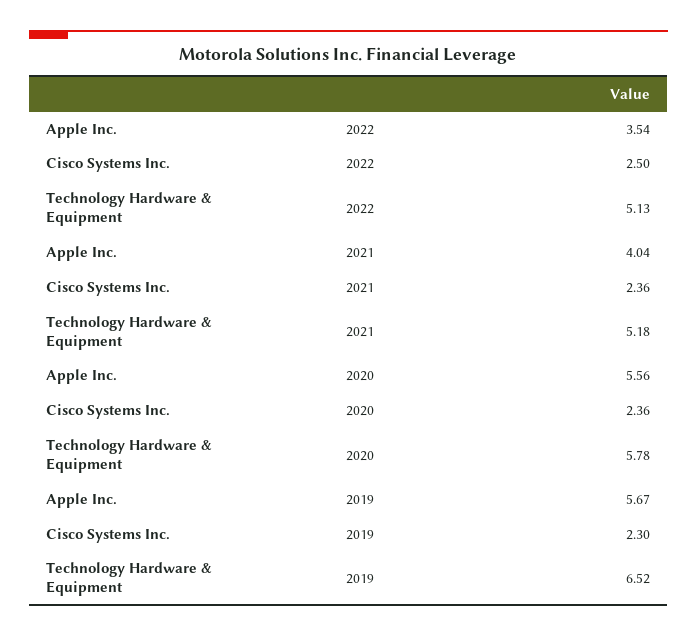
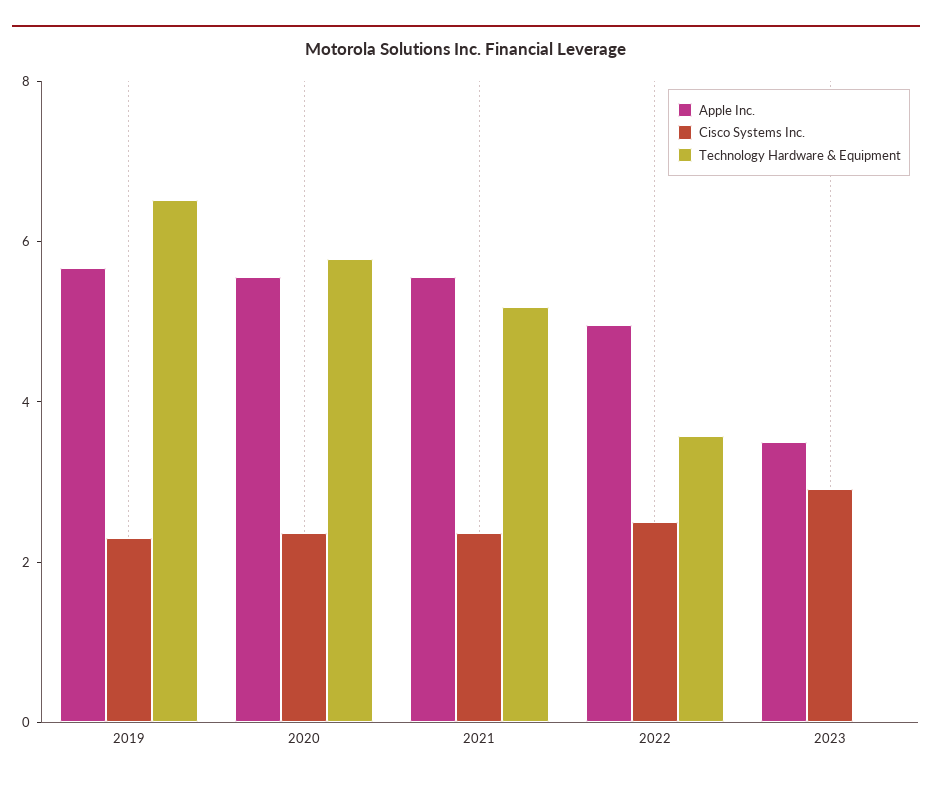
Apple Inc., 2022: 3.54 -> 5
Technology Hardware & Equipment, 2022: 5.13 -> 3.5
Apple Inc., 2021: 4.04 -> 5.5
Apple Inc., 2023: none -> 3.5
Cisco Systems Inc., 2023: none -> 3
Technology Hardware & Equipment, 2023: none -> 0

